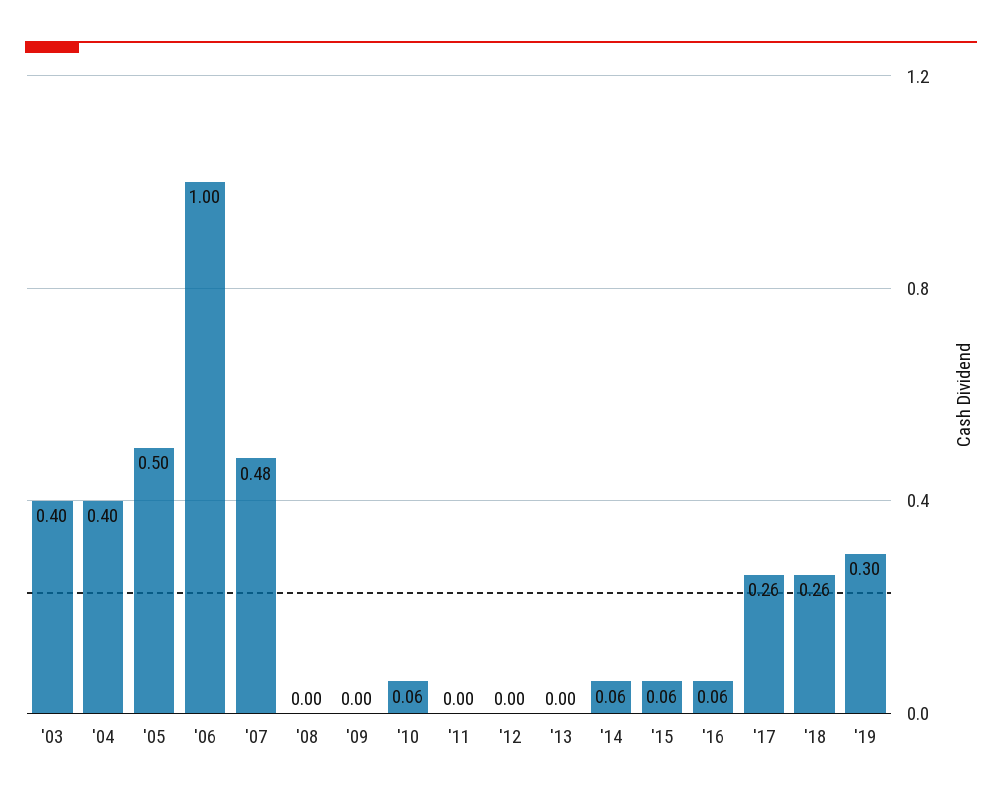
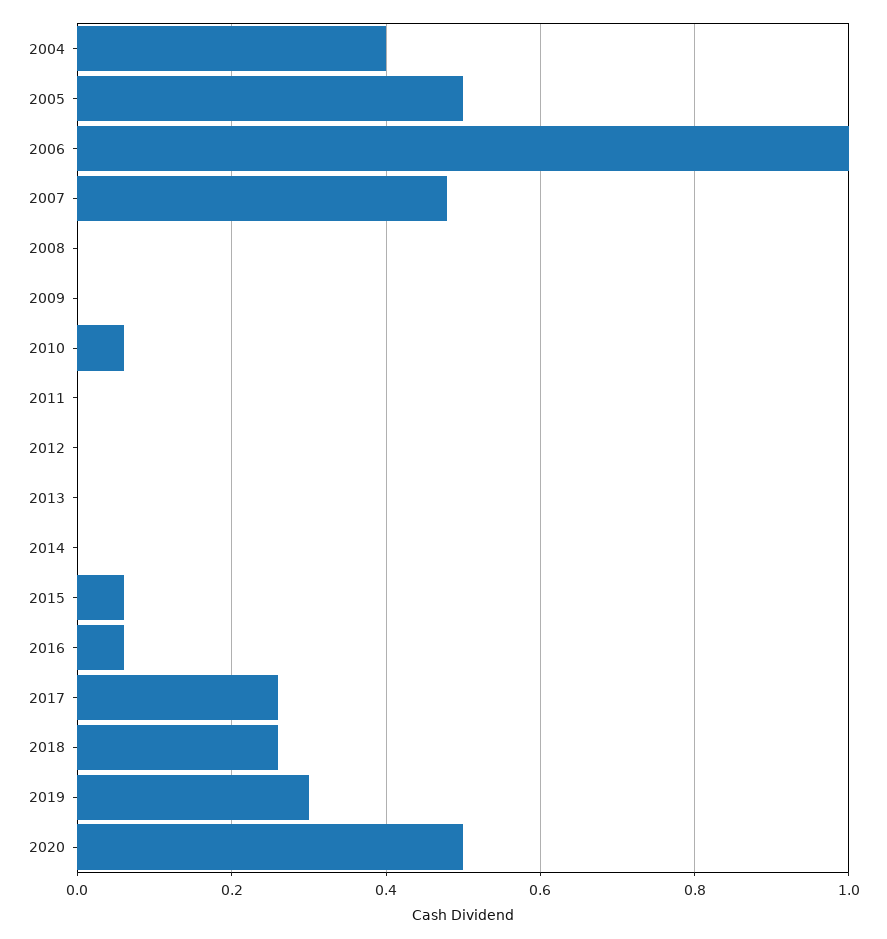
'03: 0.4 -> none
'14: 0.06 -> 0
2020: none -> 0.5

